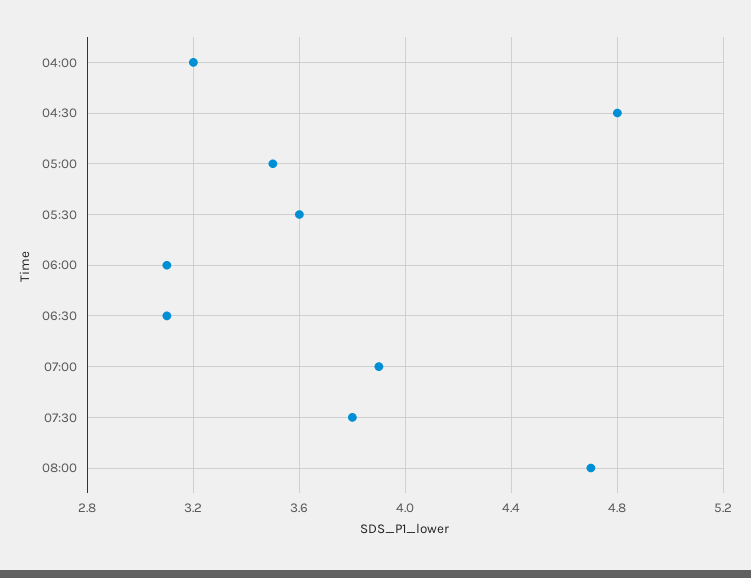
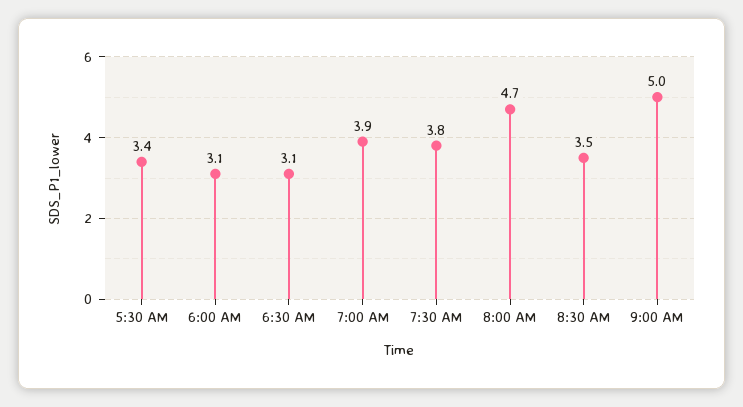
04:00: 3.2 -> none
04:30: 4.8 -> none
05:00: 3.5 -> none
05:30: 3.6 -> 3.4
8:30 AM: none -> 3.5
9:00 AM: none -> 5

